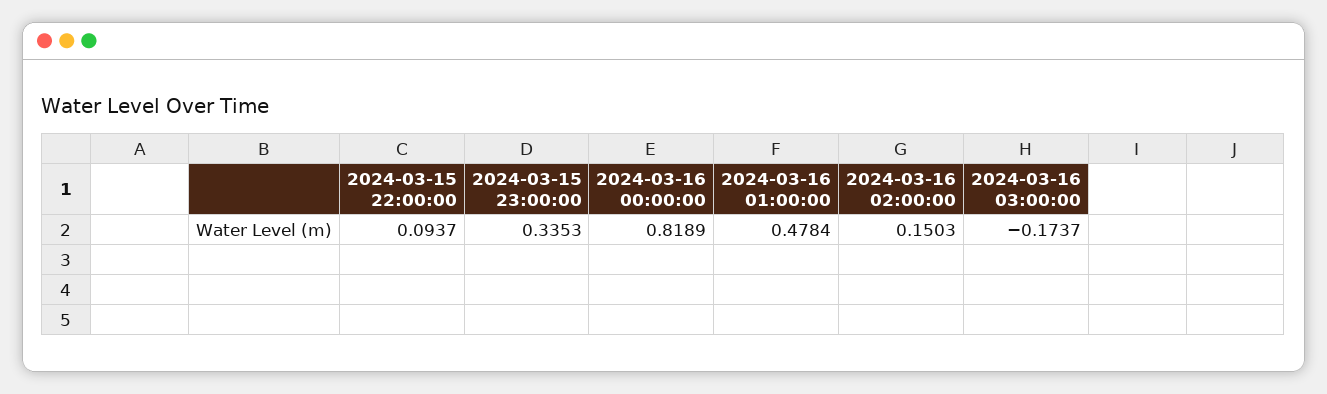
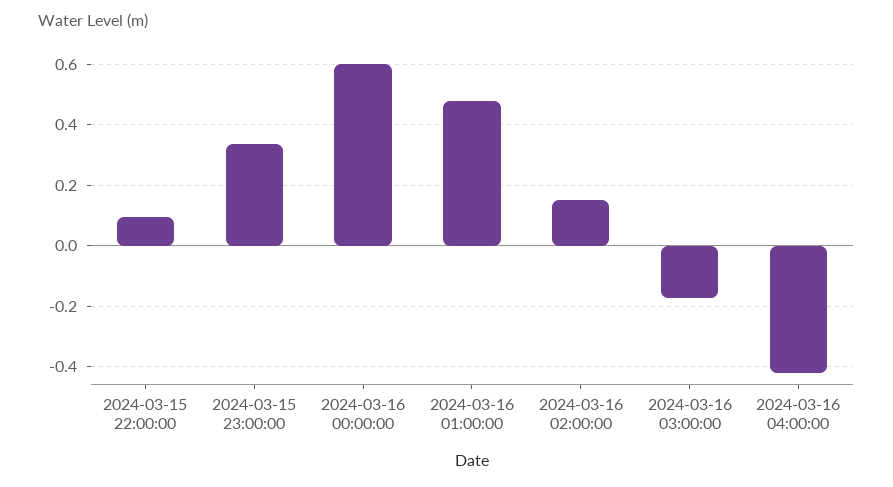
2024-03-16 00:00:00: 0.8189 -> 0.6
2024-03-16 04:00:00: none -> -0.42

